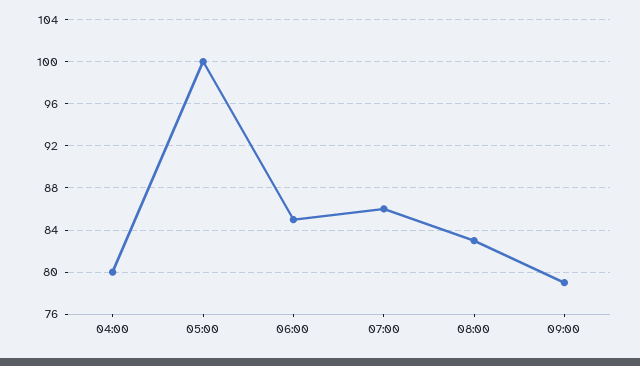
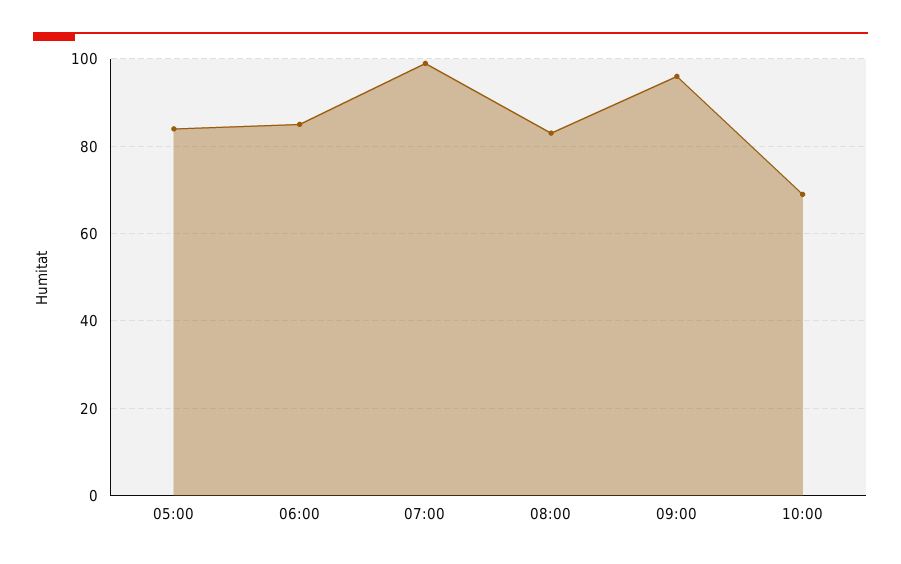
04:00: 80 -> none
05:00: 100 -> 85
07:00: 86 -> 100
09:00: 79 -> 95
10:00: none -> 70

